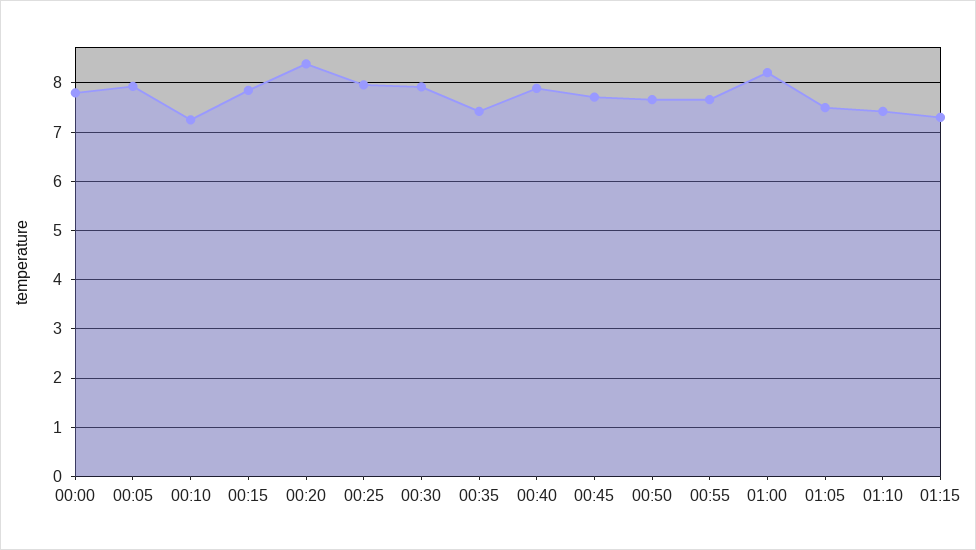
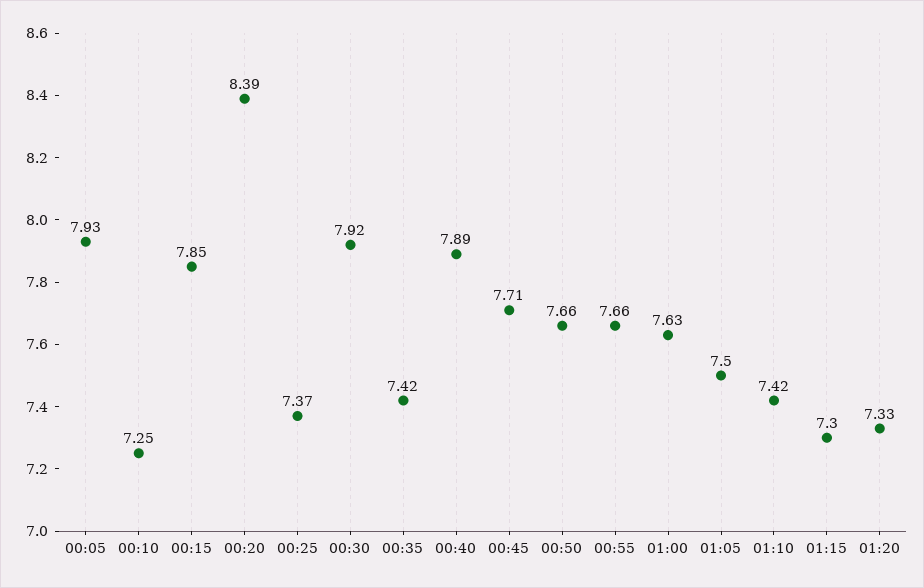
00:00: 7.8 -> none
00:25: 8 -> 7.37
01:00: 8.2 -> 7.63
01:20: none -> 7.33

